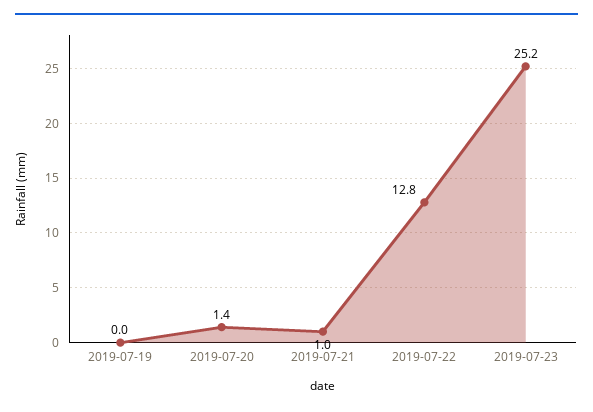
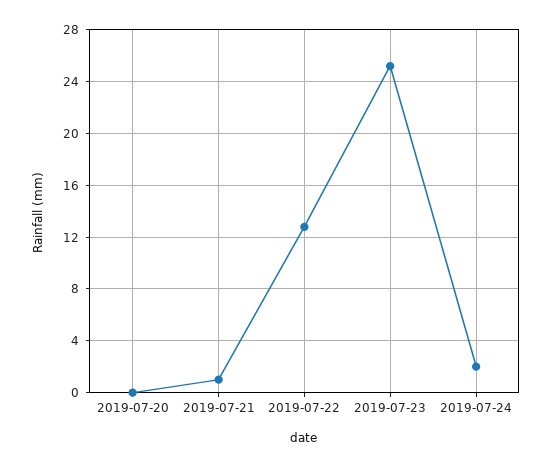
2019-07-19: 0 -> none
2019-07-20: 1.4 -> 0
2019-07-24: none -> 2

